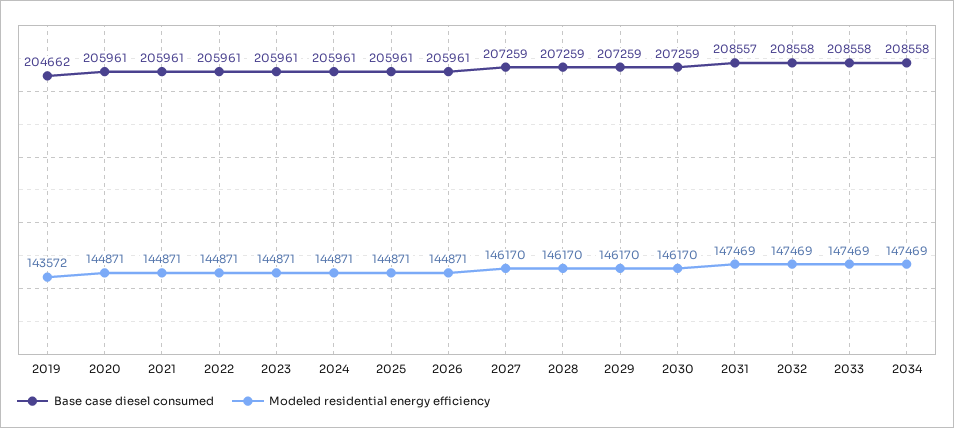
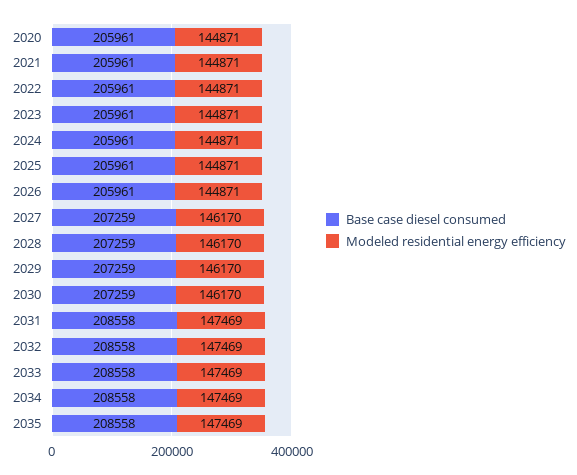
Base case diesel consumed, 2019: 204662 -> none
Modeled residential energy efficiency, 2019: 143572 -> none
Base case diesel consumed, 2031: 208557 -> 208558
Base case diesel consumed, 2035: none -> 208558
Modeled residential energy efficiency, 2035: none -> 147469

